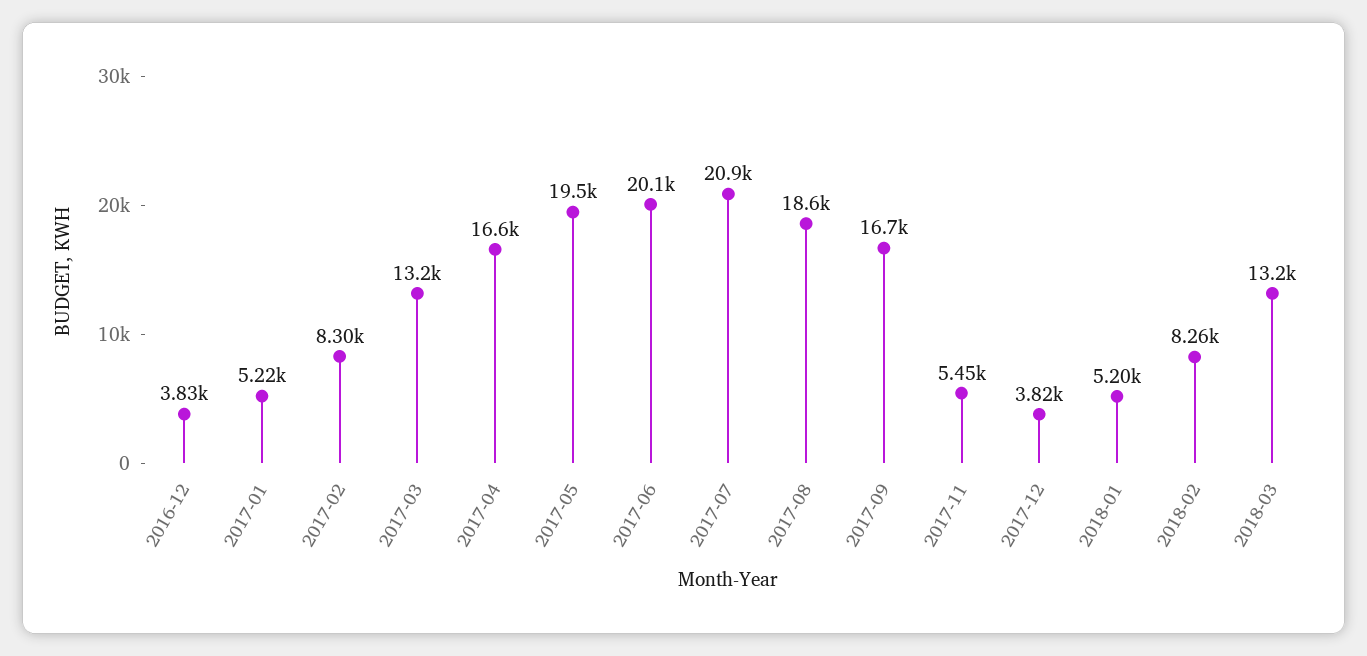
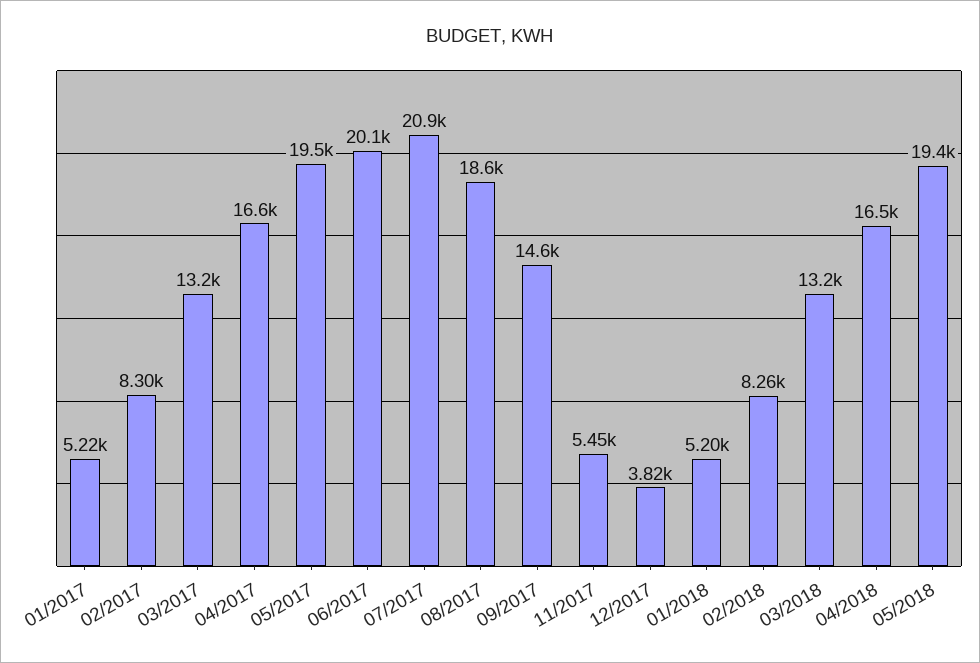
2016-12: 3830 -> none
2017-09: 16700 -> 14600
04/2018: none -> 16500
05/2018: none -> 19400

